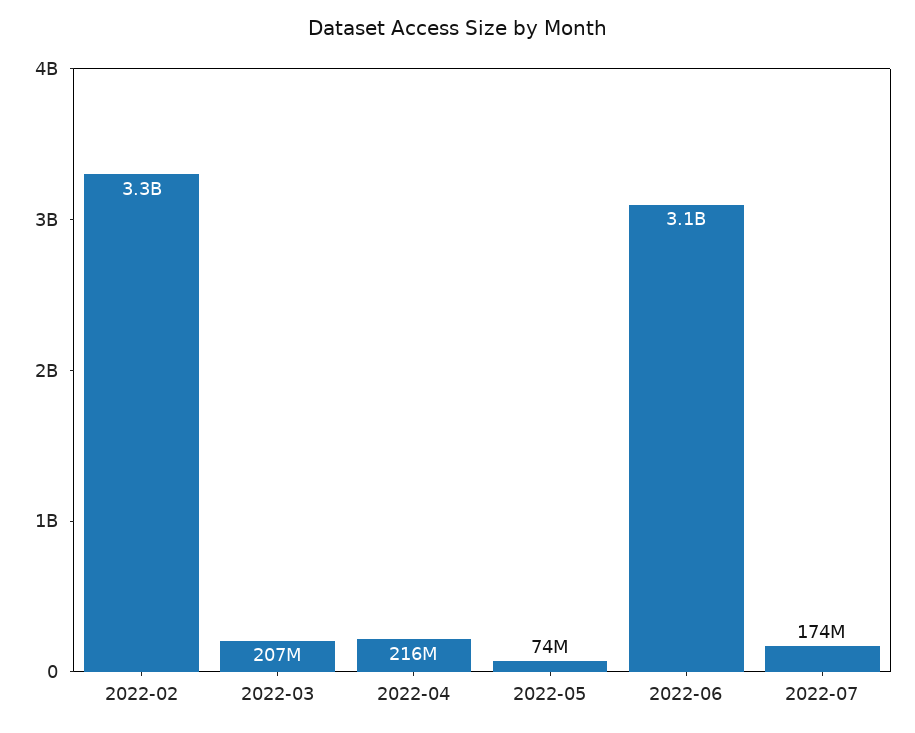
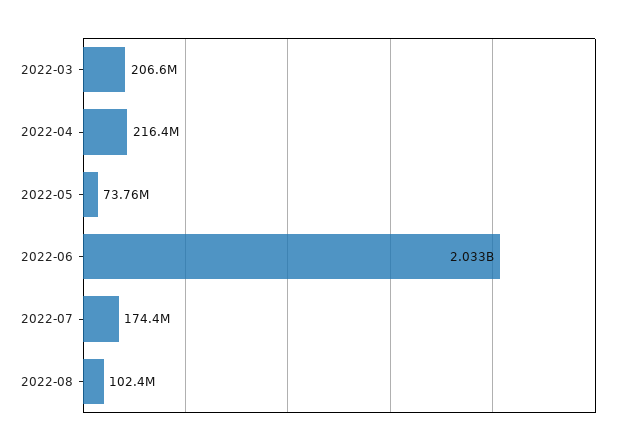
2022-02: 3300000000 -> none
2022-06: 3100000000 -> 2033000000
2022-08: none -> 102400000

